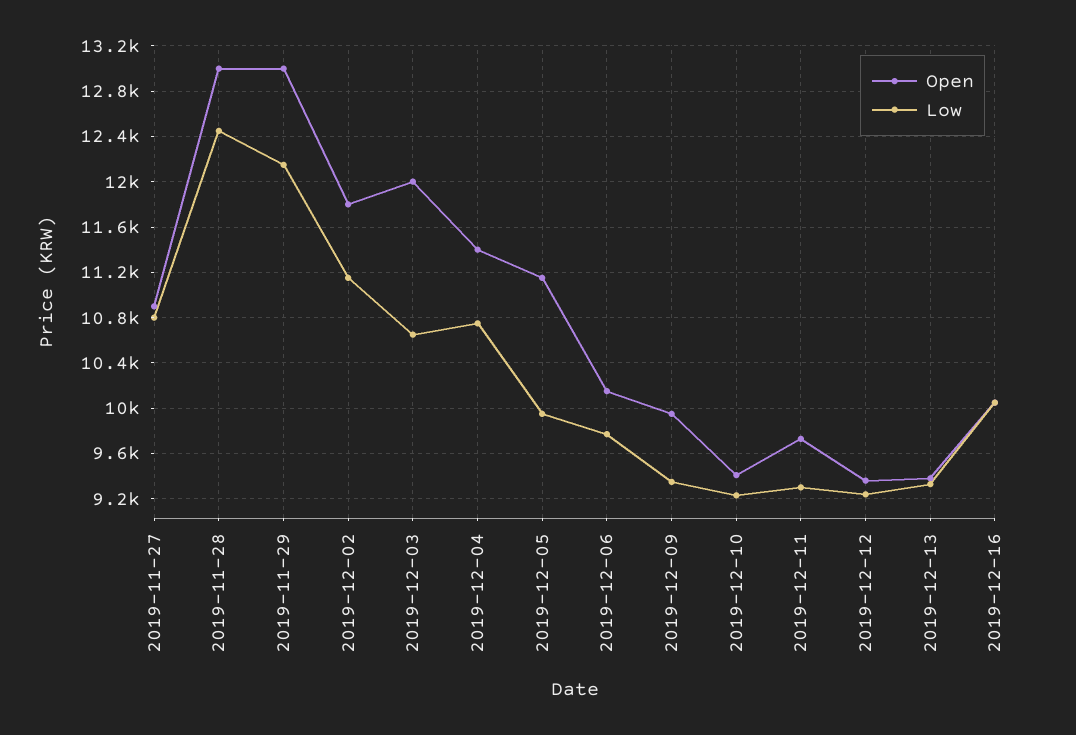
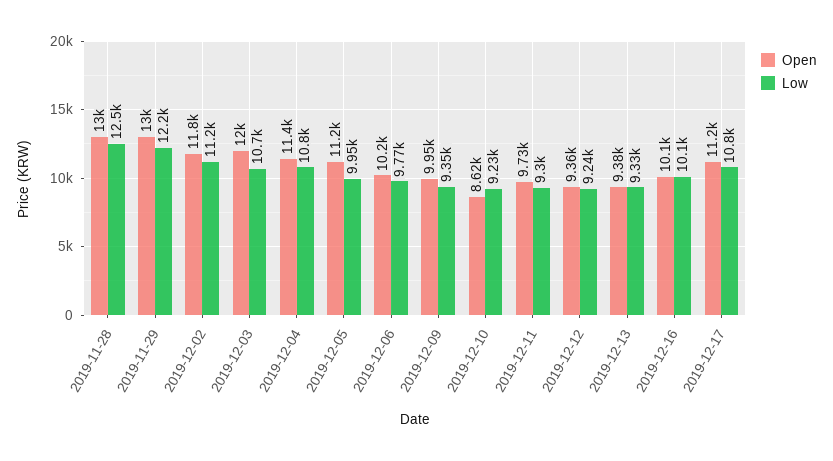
Open, 2019-11-27: 10900 -> none
Low, 2019-11-27: 10800 -> none
Open, 2019-12-10: 9400 -> 8620
Open, 2019-12-17: none -> 11200
Low, 2019-12-17: none -> 10800

